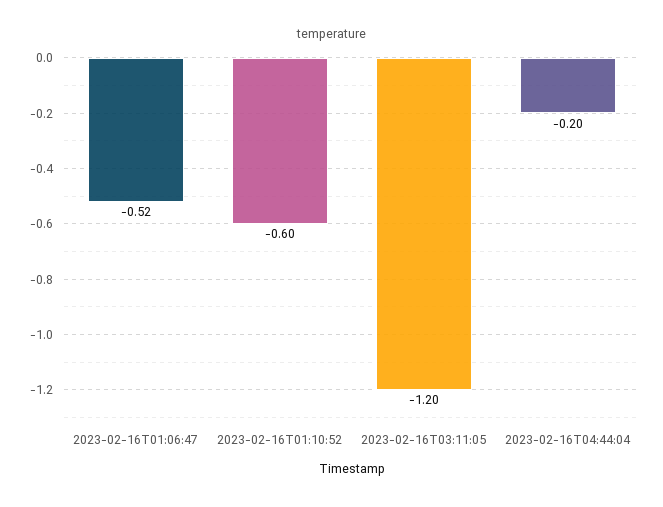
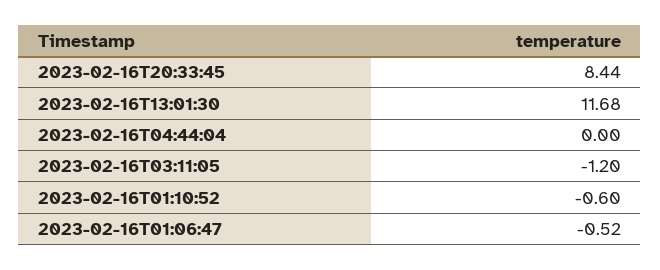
2023-02-16T04:44:04: -0.2 -> 0
2023-02-16T20:33:45: none -> 8.44
2023-02-16T13:01:30: none -> 11.68

